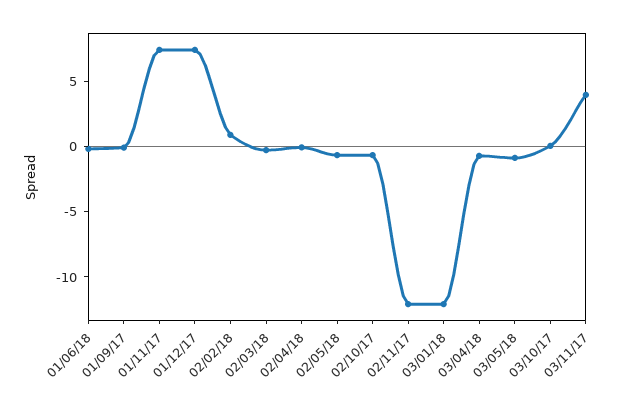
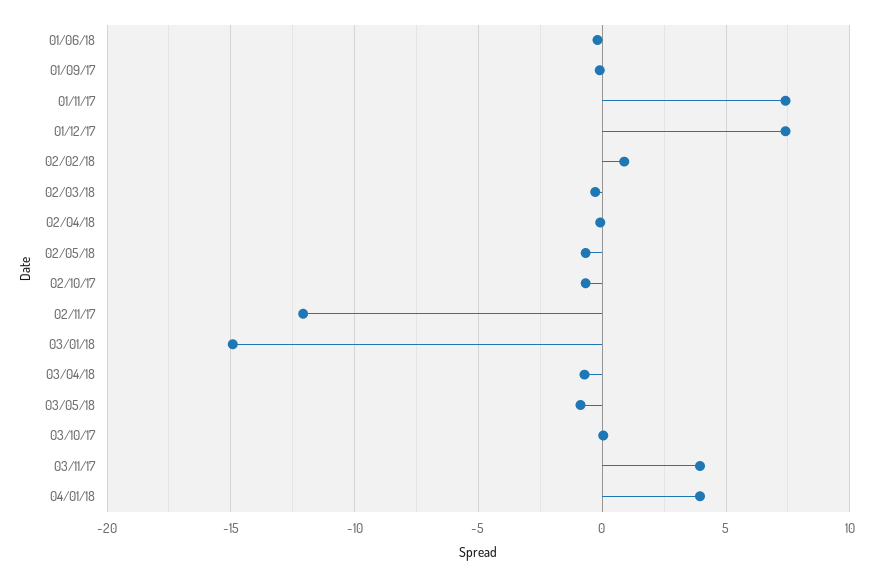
03/01/18: -12 -> -15
04/01/18: none -> 4

